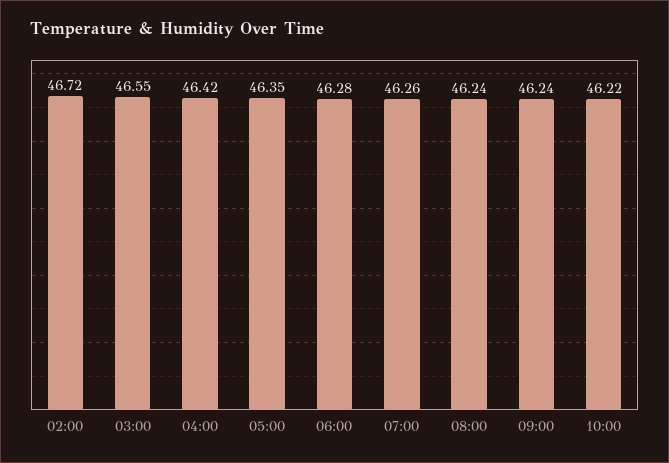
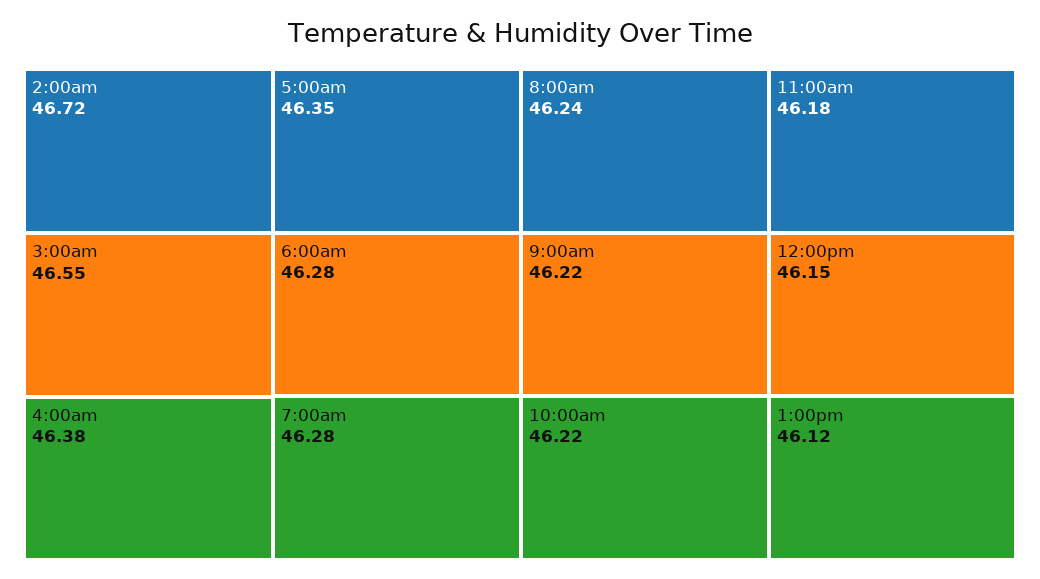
04:00: 46.42 -> 46.38
07:00: 46.26 -> 46.28
09:00: 46.24 -> 46.22
11:00am: none -> 46.18
12:00pm: none -> 46.15
1:00pm: none -> 46.12

